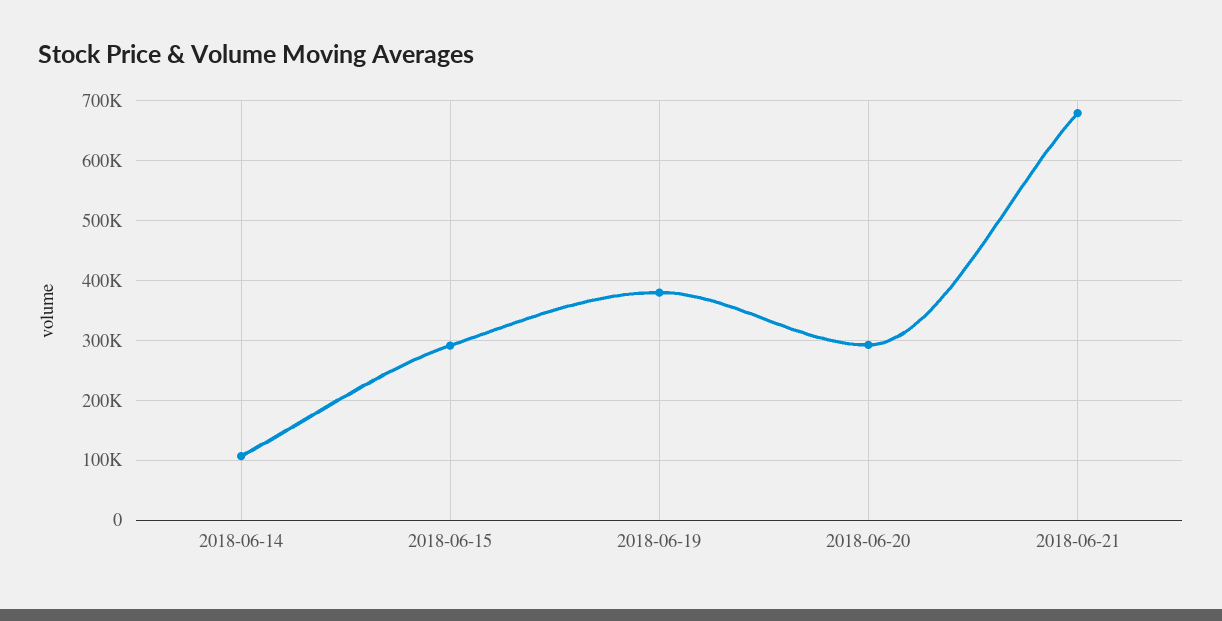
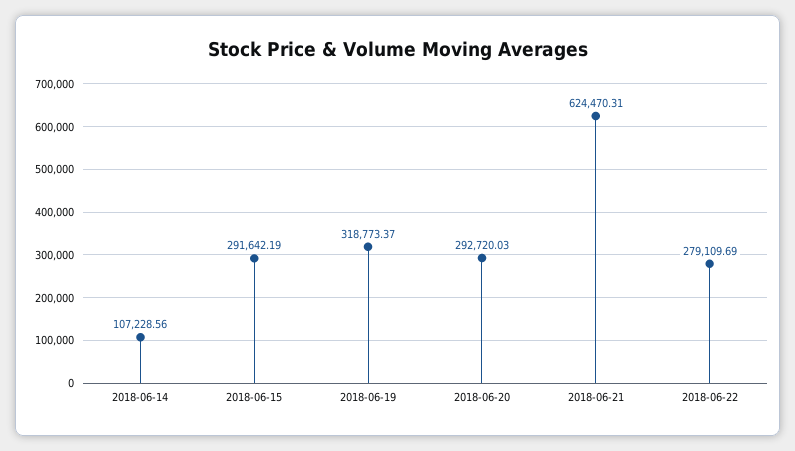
2018-06-19: 380000 -> 318773.37
2018-06-21: 680000 -> 624470.31
2018-06-22: none -> 279109.69

